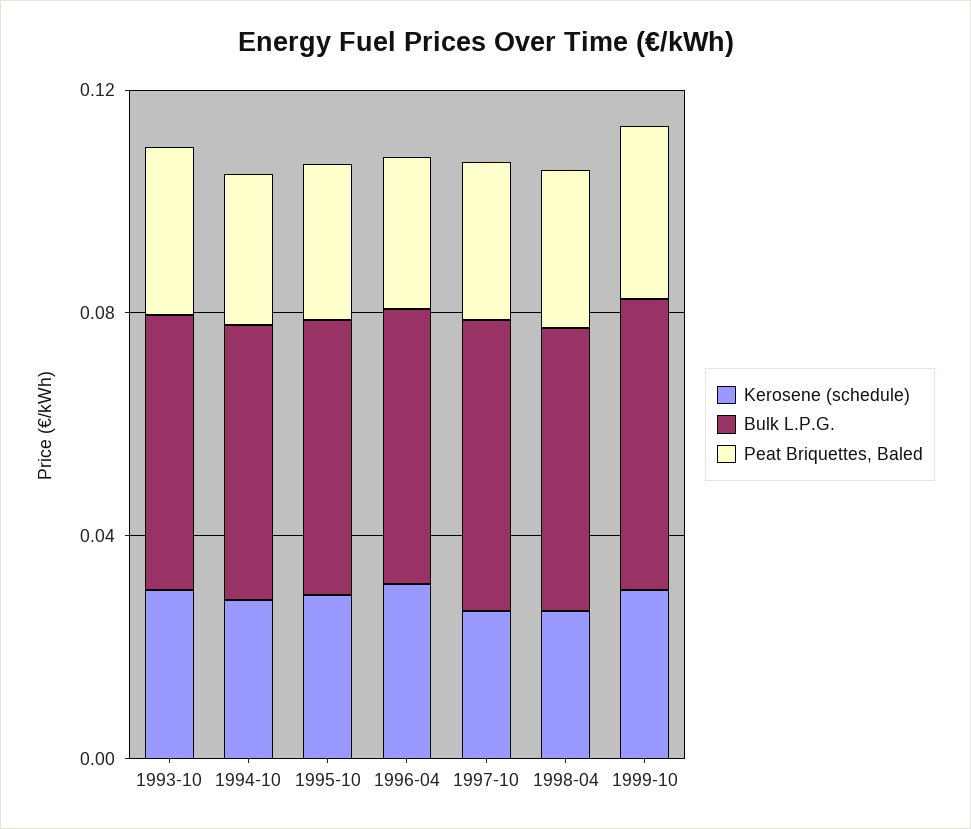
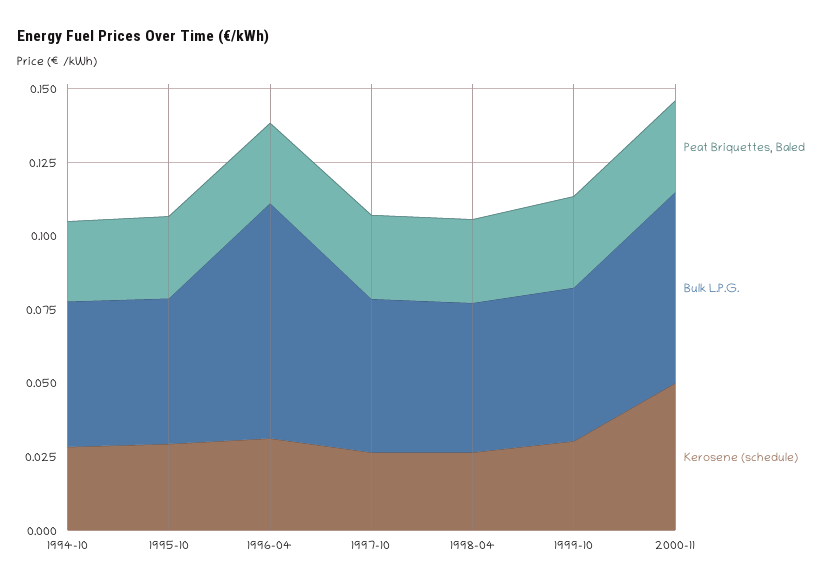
Kerosene (schedule), 1993-10: 0.03 -> none
Bulk L.P.G., 1993-10: 0.05 -> none
Peat Briquettes, Baled, 1993-10: 0.03 -> none
Bulk L.P.G., 1996-04: 0.05 -> 0.08
Peat Briquettes, Baled, 2000-11: none -> 0.03
Bulk L.P.G., 2000-11: none -> 0.065
Kerosene (schedule), 2000-11: none -> 0.05

